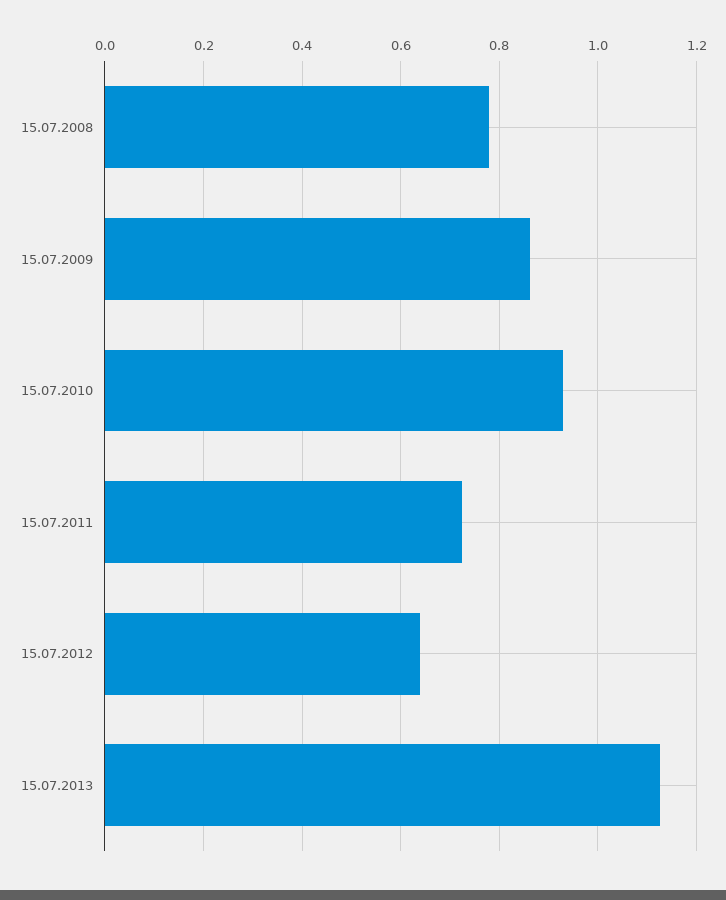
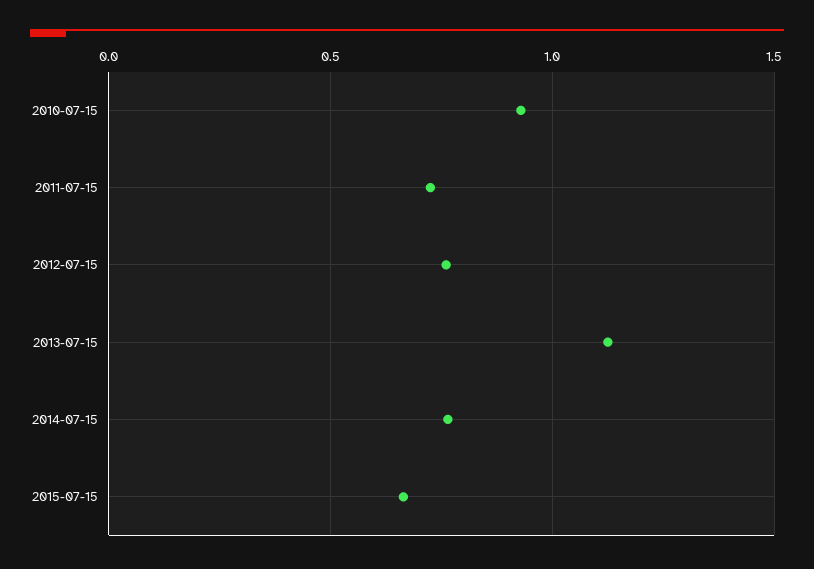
15.07.2008: 0.78 -> none
15.07.2009: 0.86 -> none
15.07.2012: 0.64 -> 0.75
2014-07-15: none -> 0.75
2015-07-15: none -> 0.65

